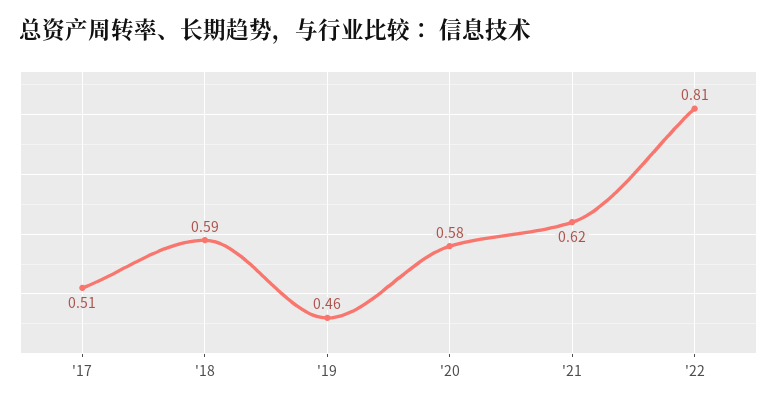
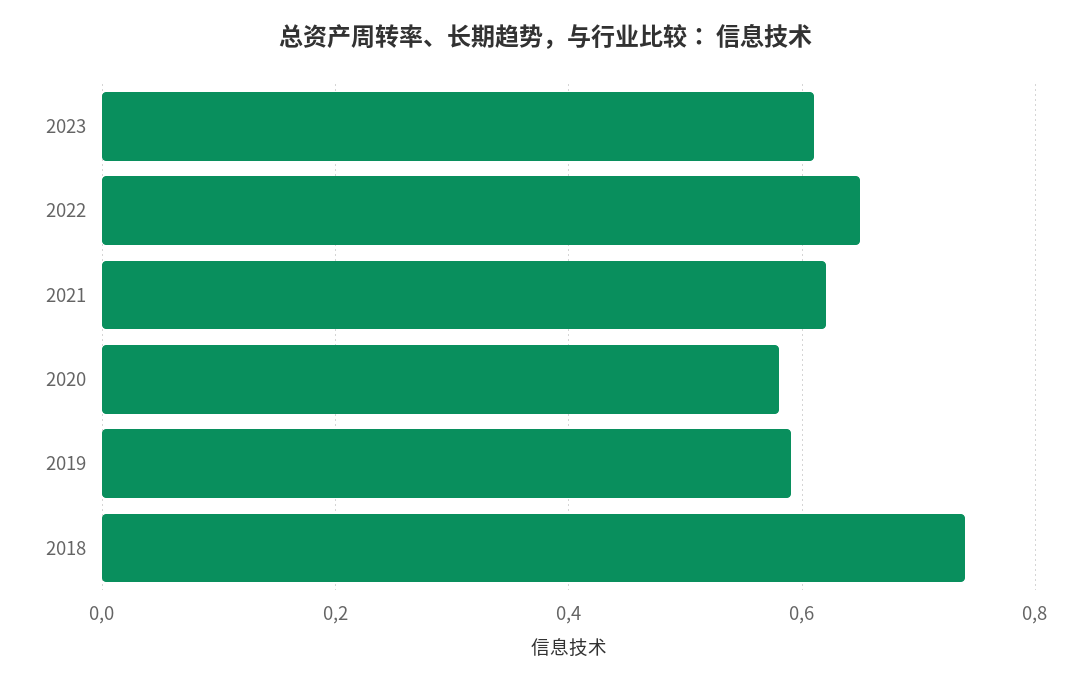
'17: 0.51 -> none
'18: 0.59 -> 0.75
'19: 0.46 -> 0.6
'22: 0.81 -> 0.65
2023: none -> 0.6

